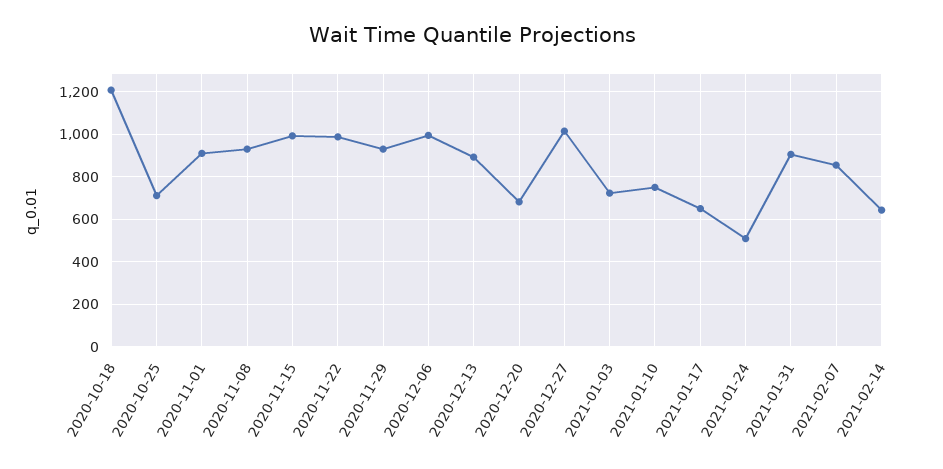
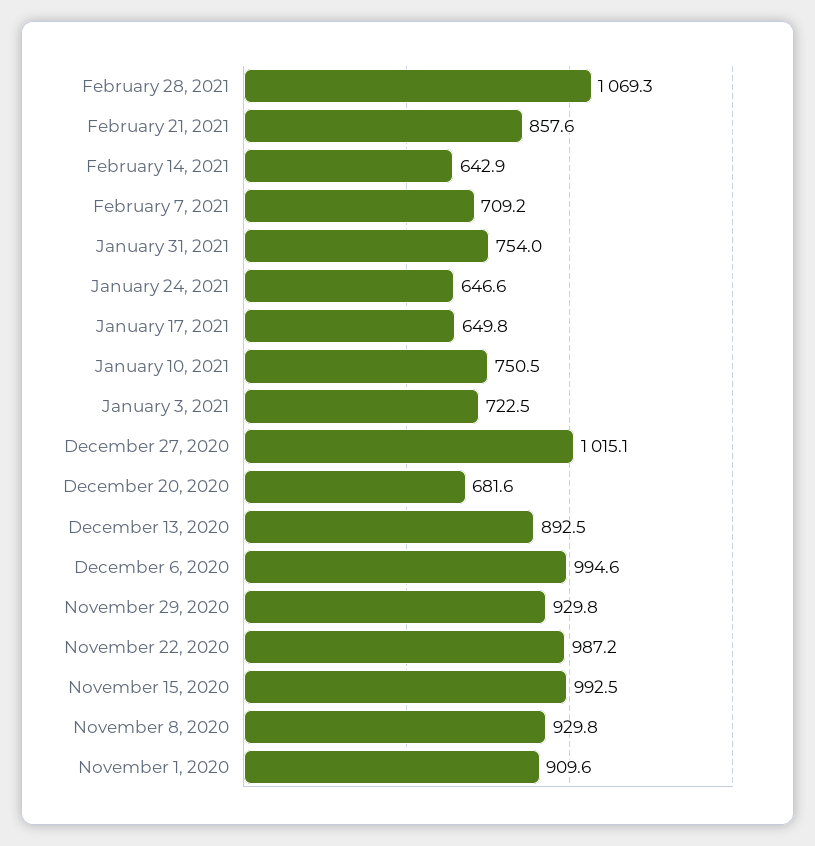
2020-10-18: 1200 -> none
2020-10-25: 700 -> none
2021-01-24: 500 -> 646.6
2021-01-31: 900 -> 754
2021-02-07: 850 -> 709.2
February 28, 2021: none -> 1069.3
February 21, 2021: none -> 857.6

